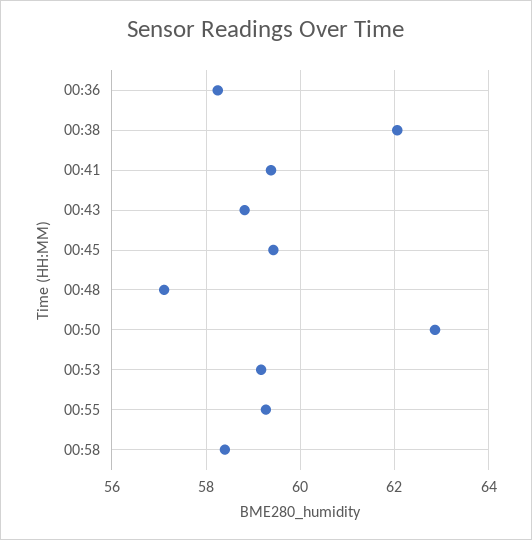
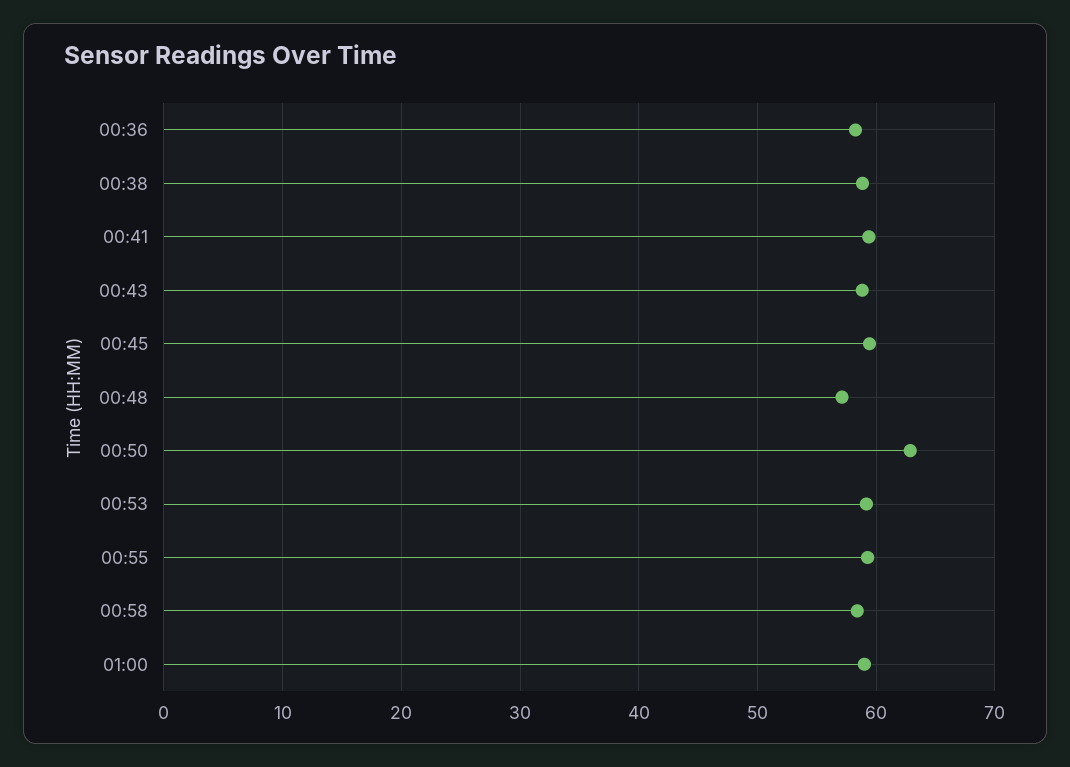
00:38: 62 -> 59
01:00: none -> 59

